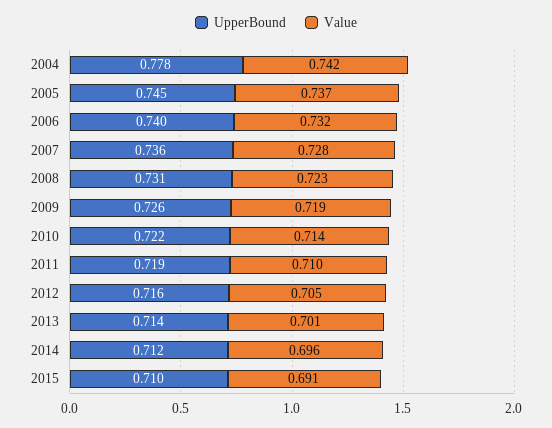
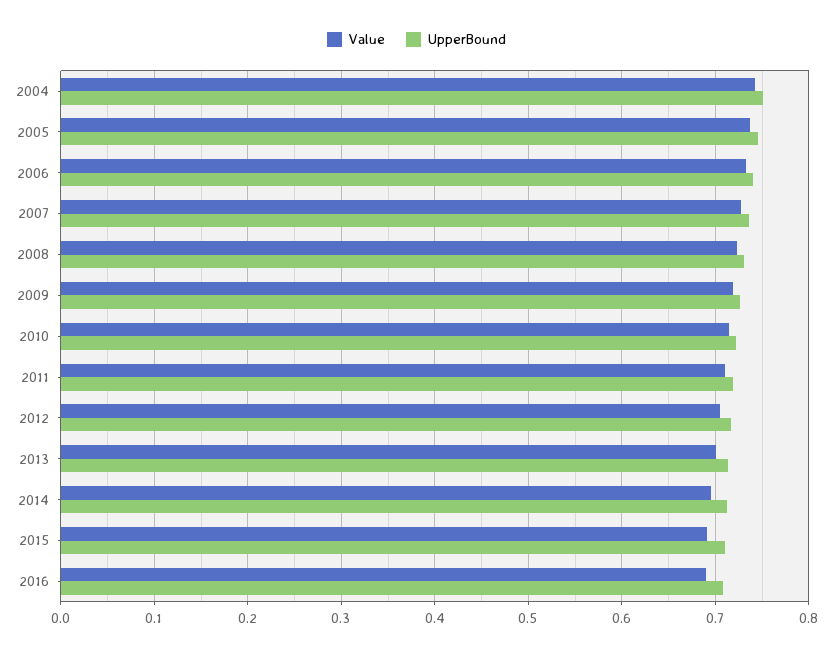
UpperBound, 2004: 0.778 -> 0.75
Value, 2016: none -> 0.69
UpperBound, 2016: none -> 0.71

